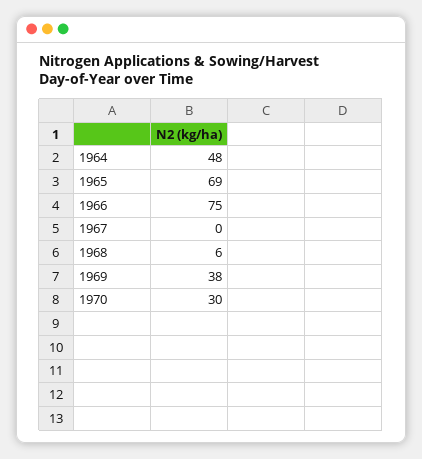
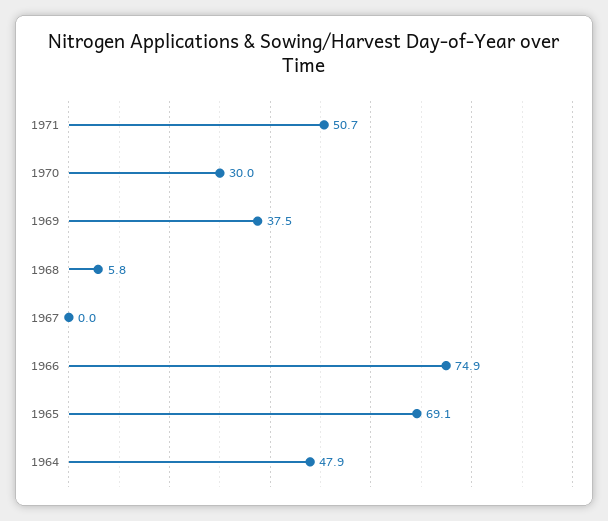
1971: none -> 50.7

